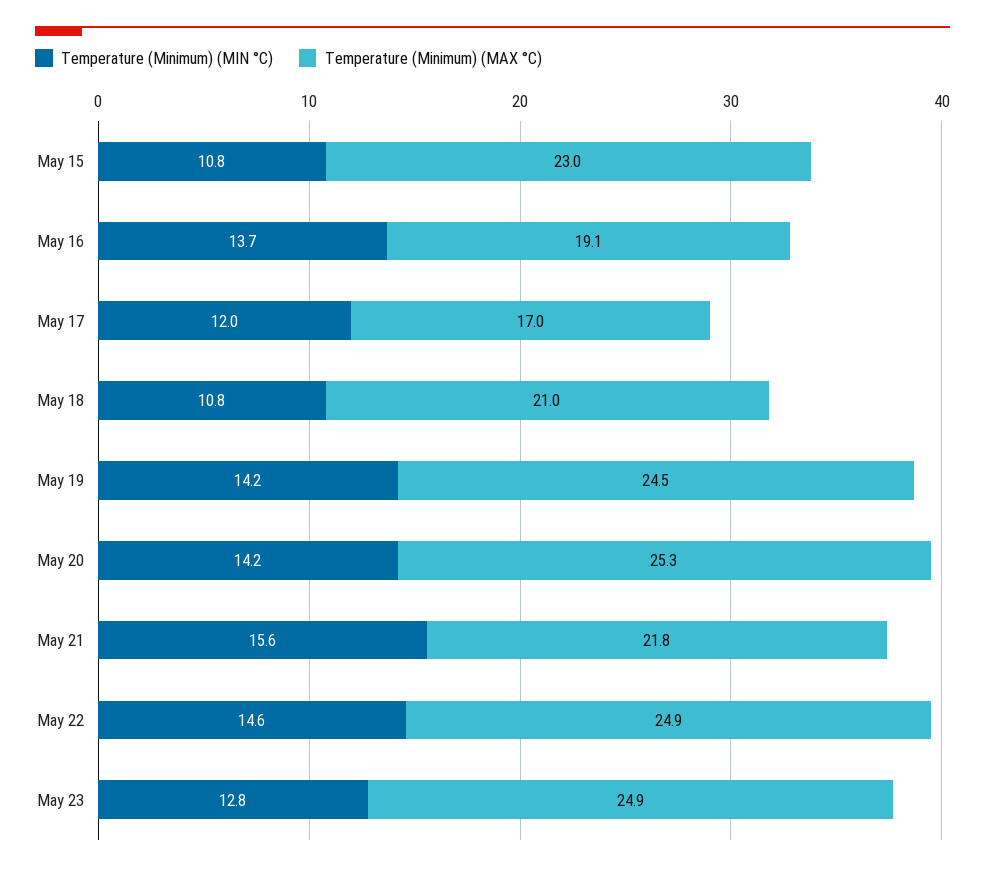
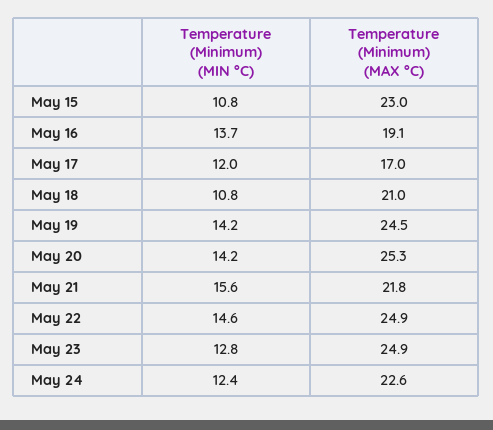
Temperature (Minimum) (MIN °C), May 24: none -> 12.4
Temperature (Minimum) (MAX °C), May 24: none -> 22.6

